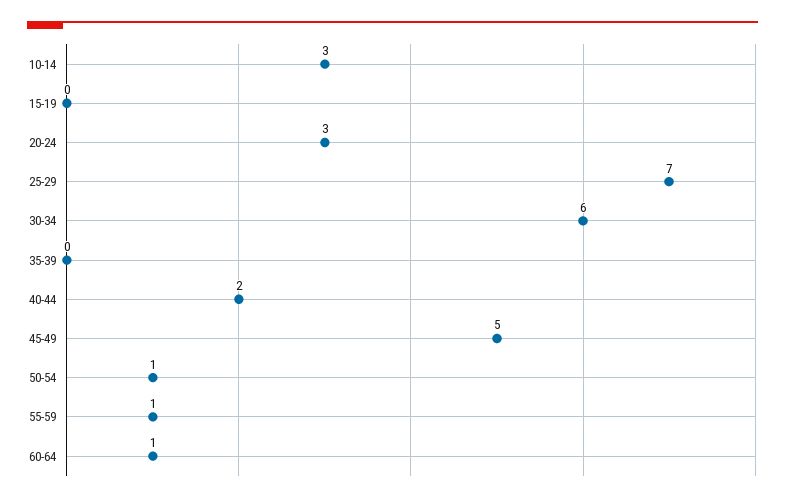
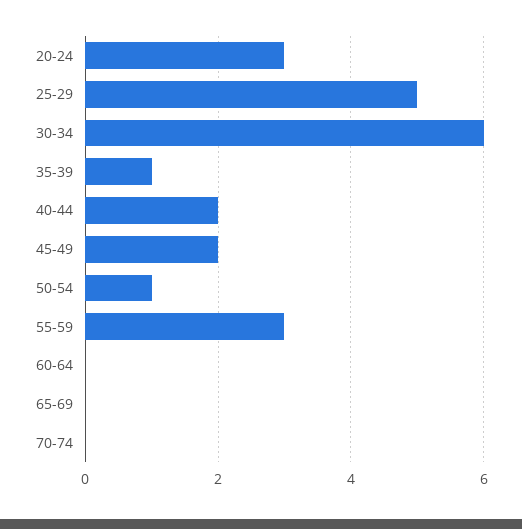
10-14: 3 -> none
15-19: 0 -> none
25-29: 7 -> 5
35-39: 0 -> 1
45-49: 5 -> 2
55-59: 1 -> 3
60-64: 1 -> 0
65-69: none -> 0
70-74: none -> 0

